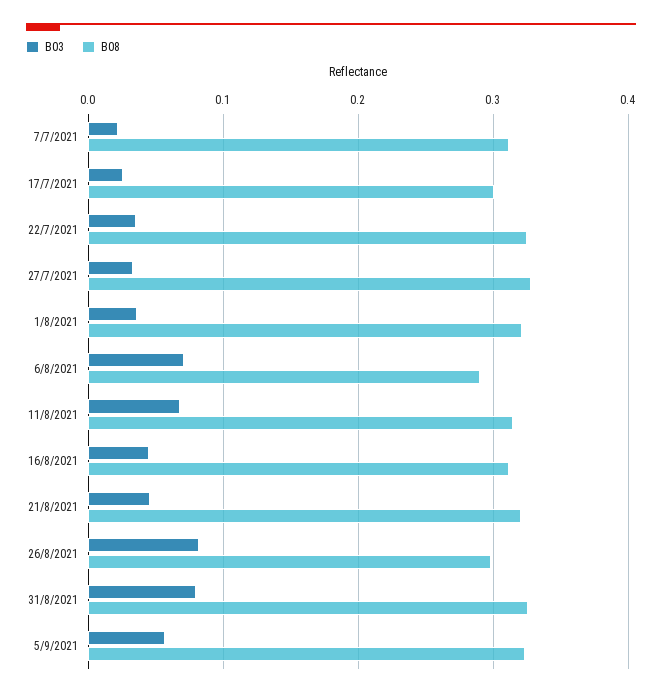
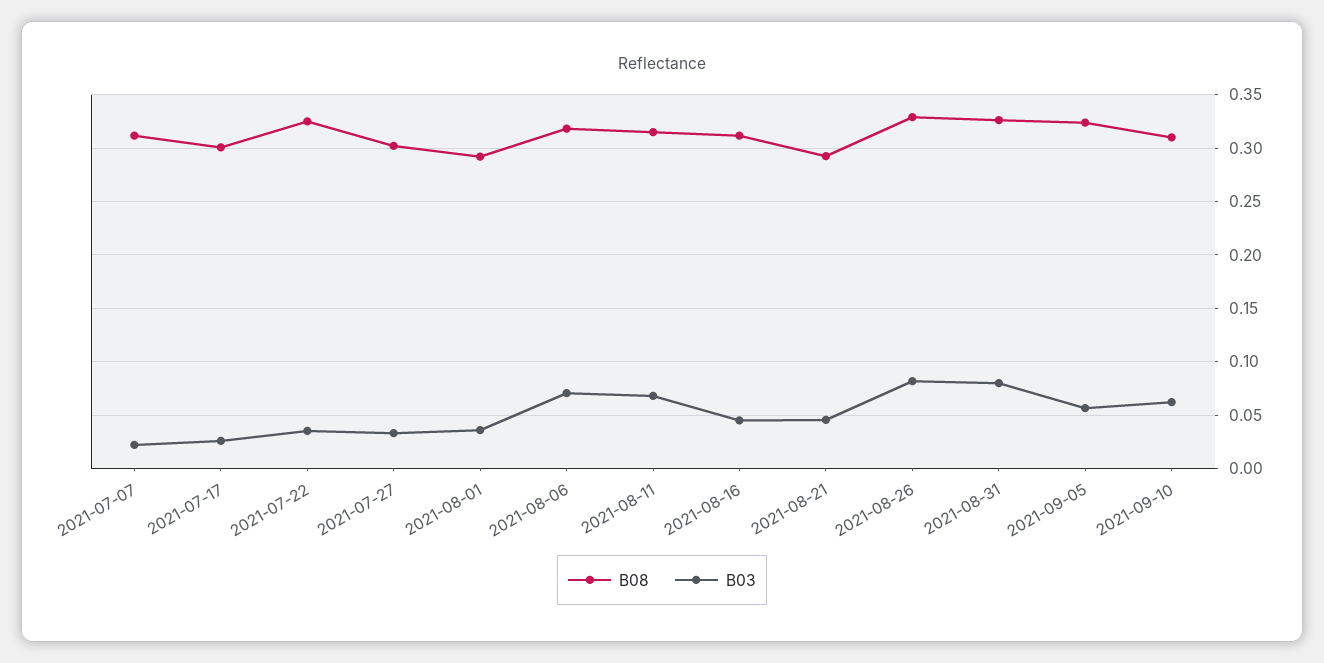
B08, 27/7/2021: 0.33 -> 0.3
B08, 1/8/2021: 0.32 -> 0.29
B08, 6/8/2021: 0.29 -> 0.32
B08, 21/8/2021: 0.32 -> 0.29
B08, 26/8/2021: 0.3 -> 0.33
B08, 2021-09-10: none -> 0.31
B03, 2021-09-10: none -> 0.06

